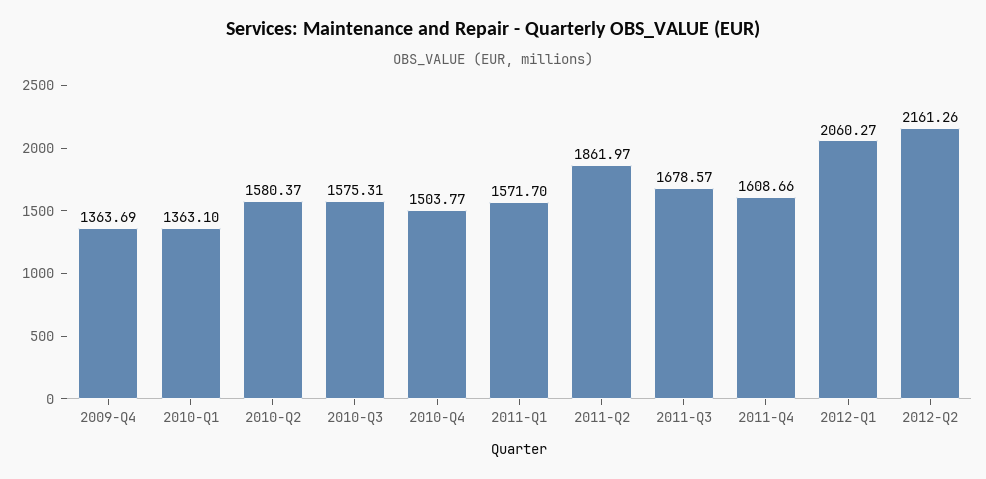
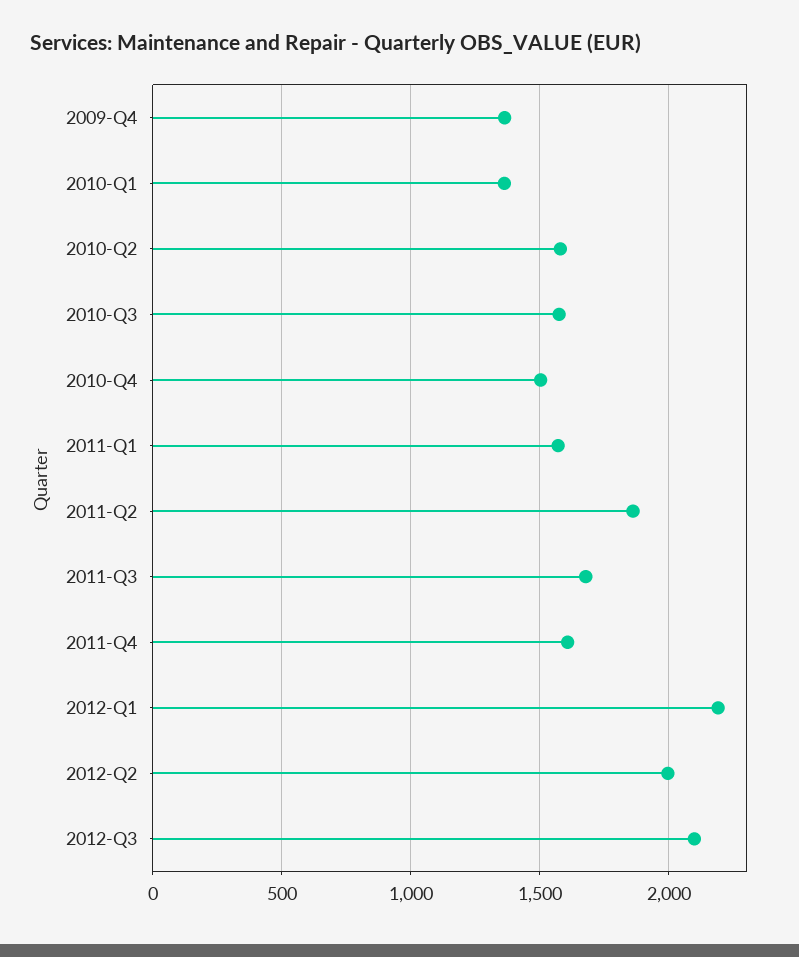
2012-Q1: 2060.27 -> 2200
2012-Q2: 2161.26 -> 2000
2012-Q3: none -> 2100

